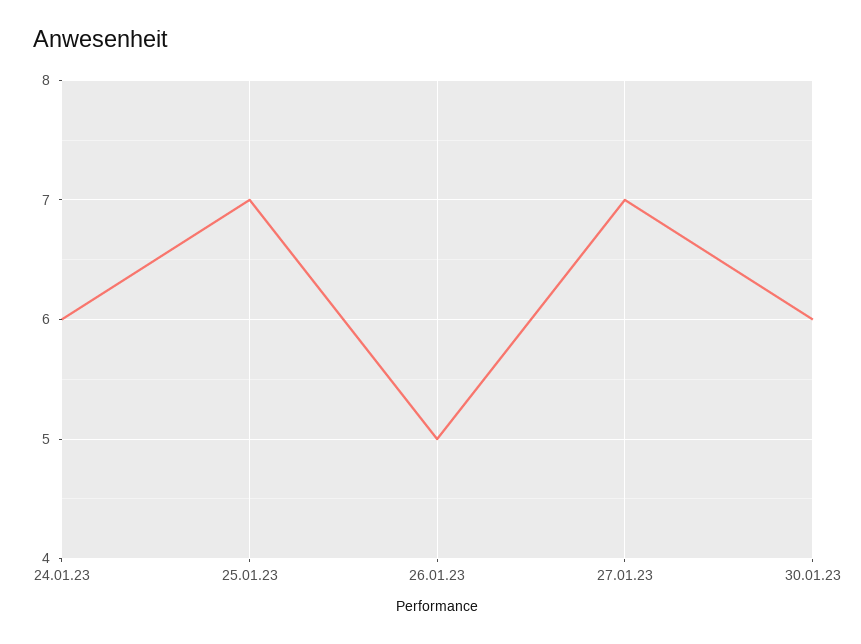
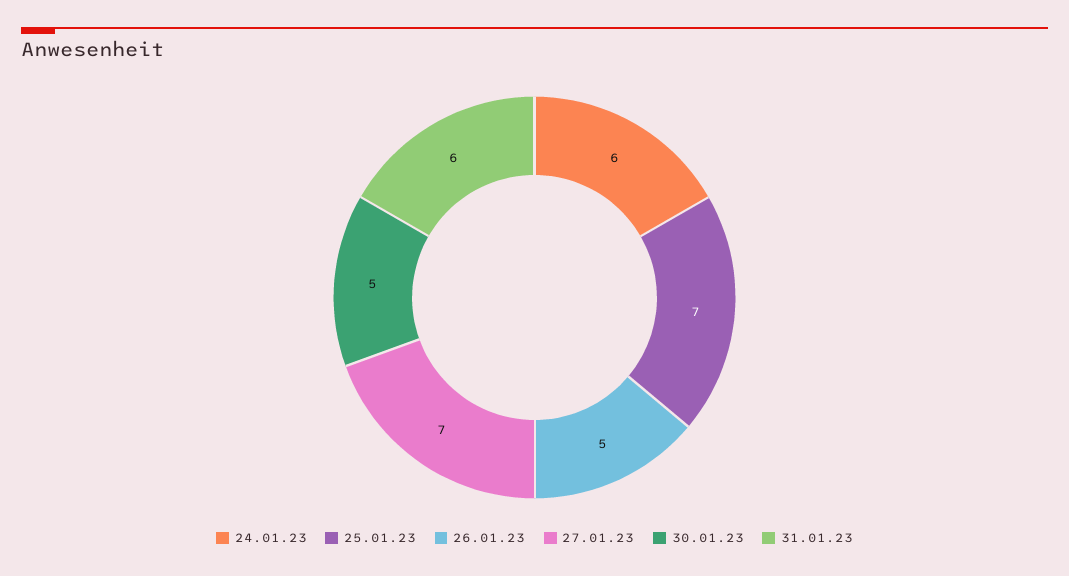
30.01.23: 6 -> 5
31.01.23: none -> 6

